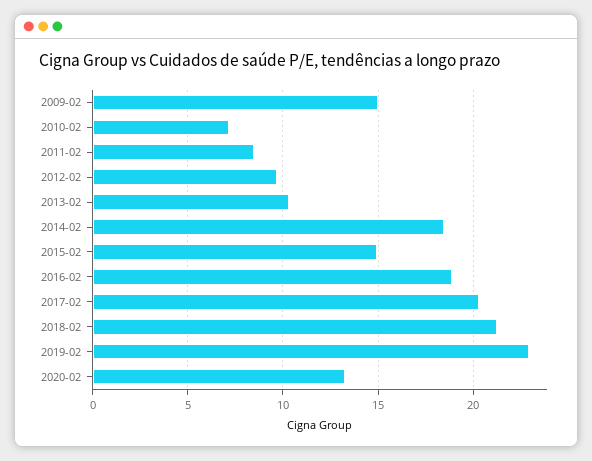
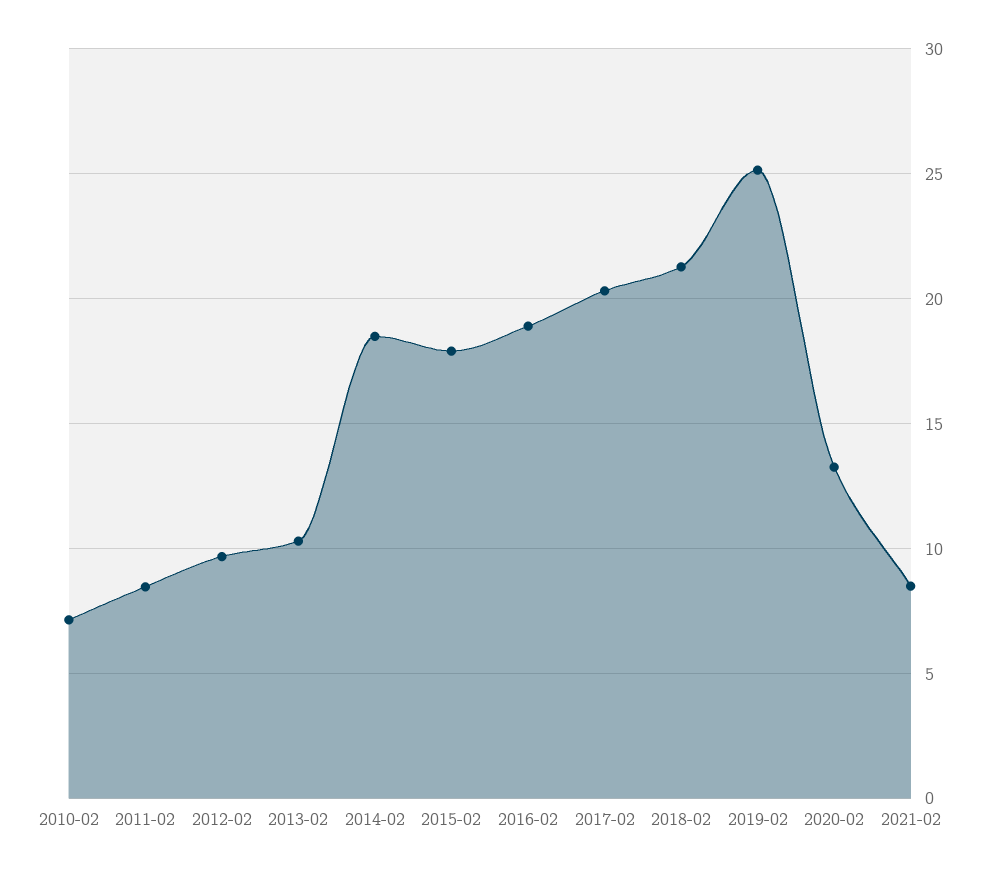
2009-02: 15 -> none
2015-02: 15 -> 18
2019-02: 23 -> 25
2021-02: none -> 8.5

